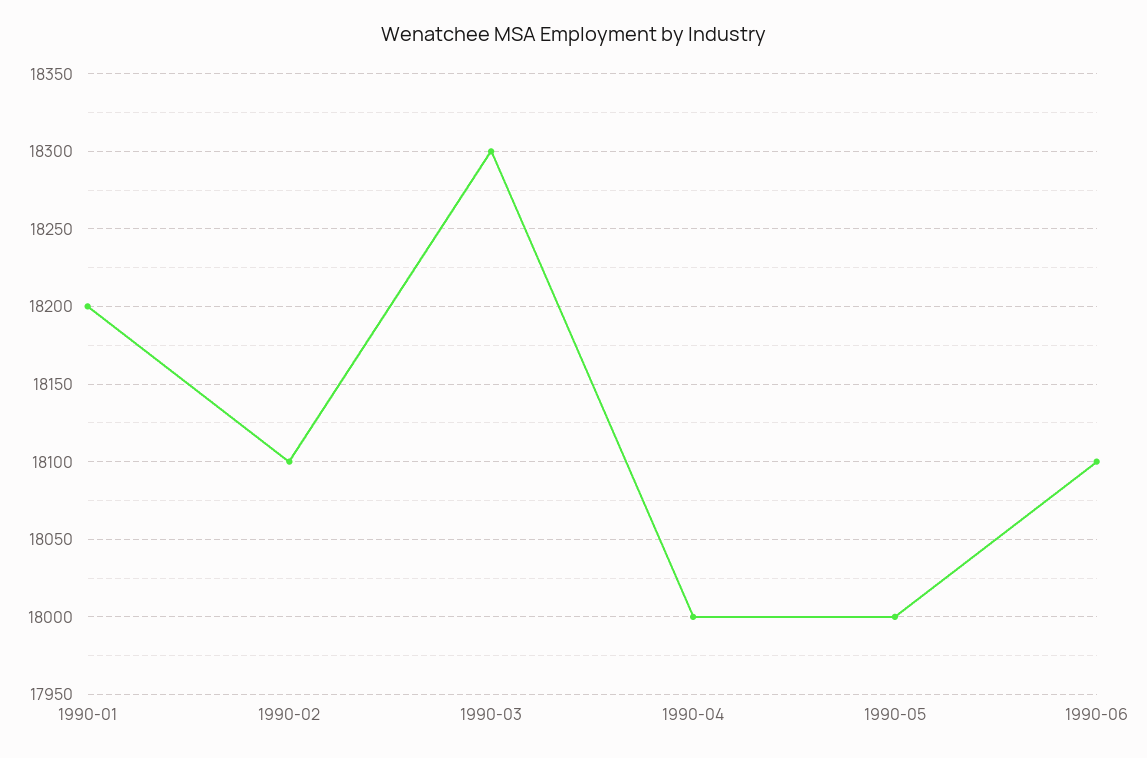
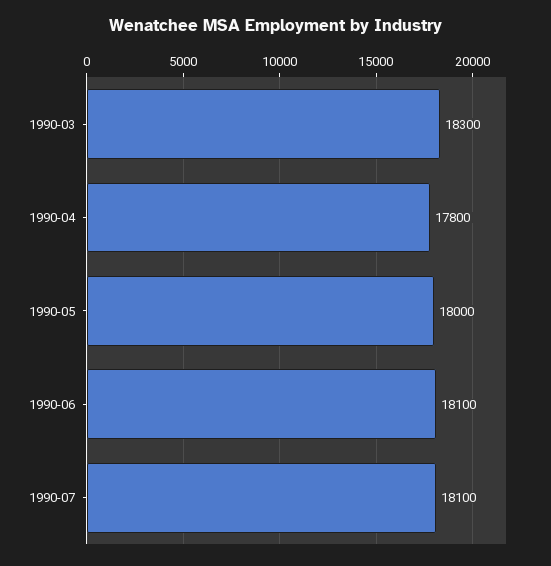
1990-01: 18200 -> none
1990-02: 18100 -> none
1990-04: 18000 -> 17800
1990-07: none -> 18100

